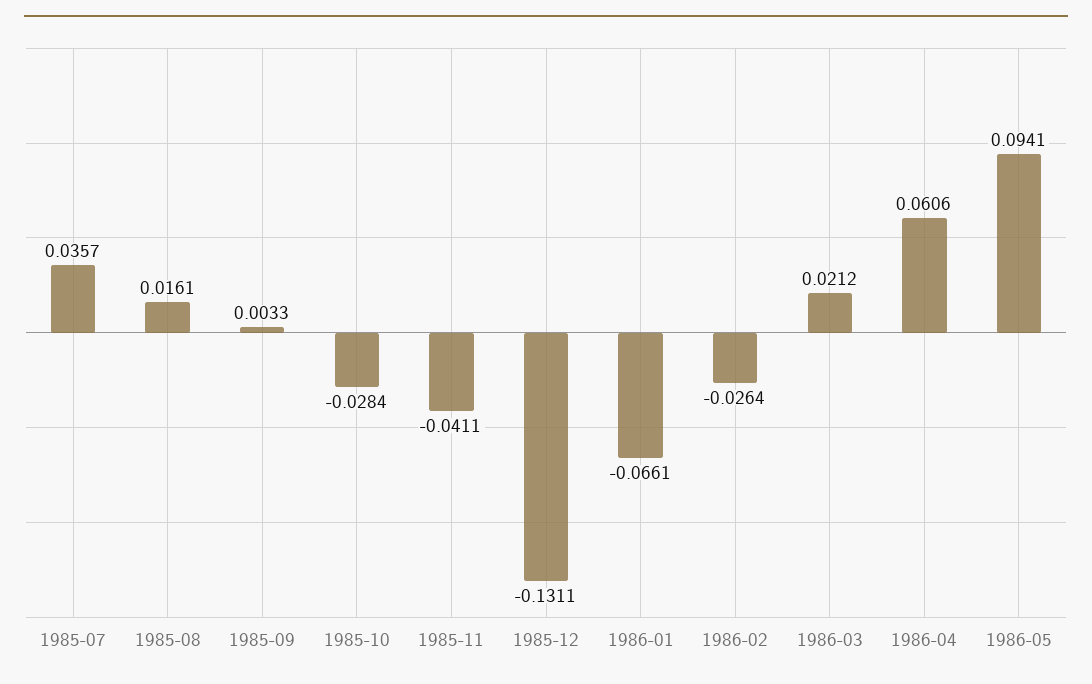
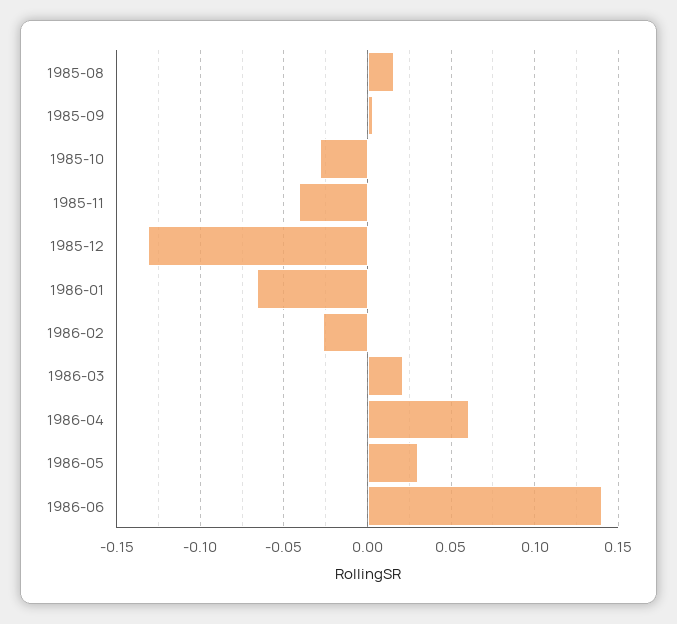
1985-07: 0.0357 -> none
1986-05: 0.0941 -> 0.03
1986-06: none -> 0.14

